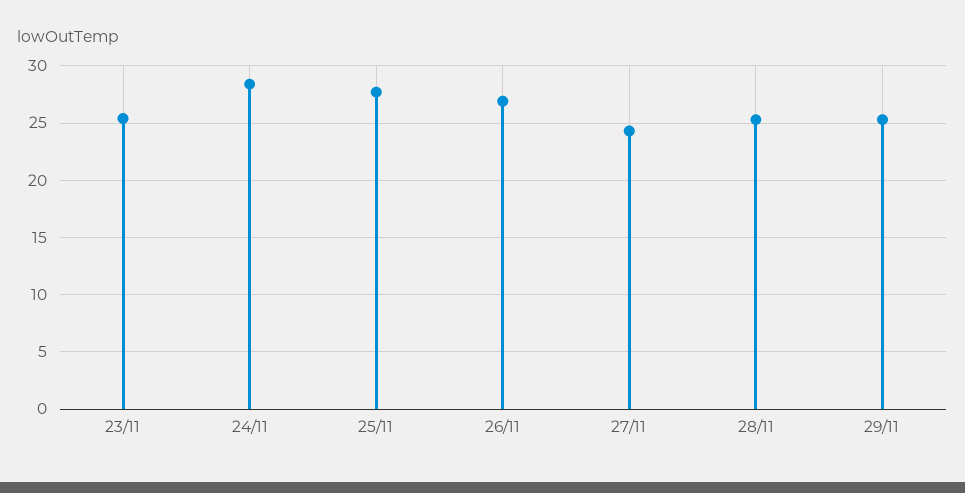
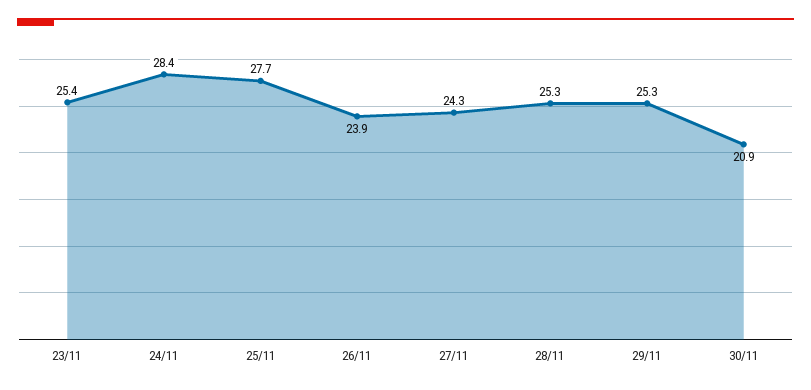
26/11: 27 -> 23.9
30/11: none -> 20.9

